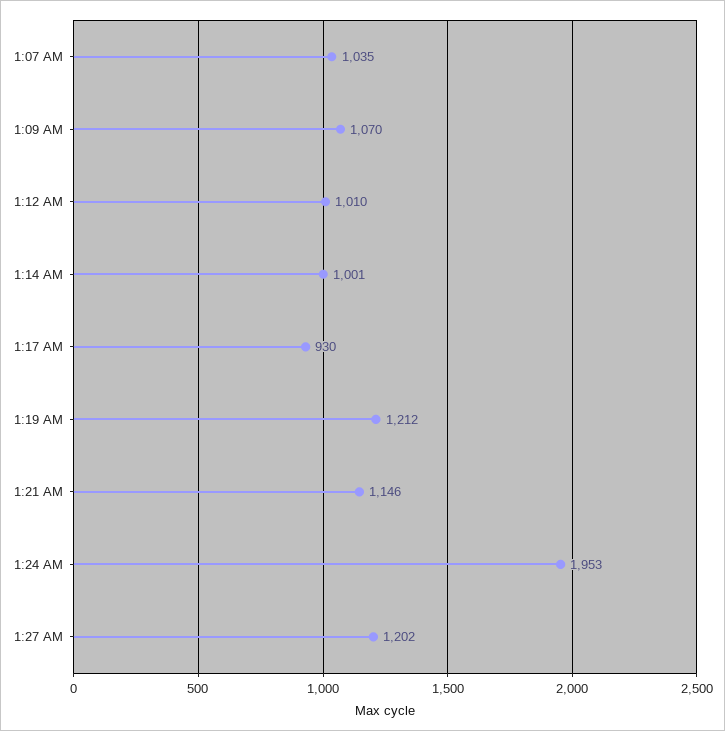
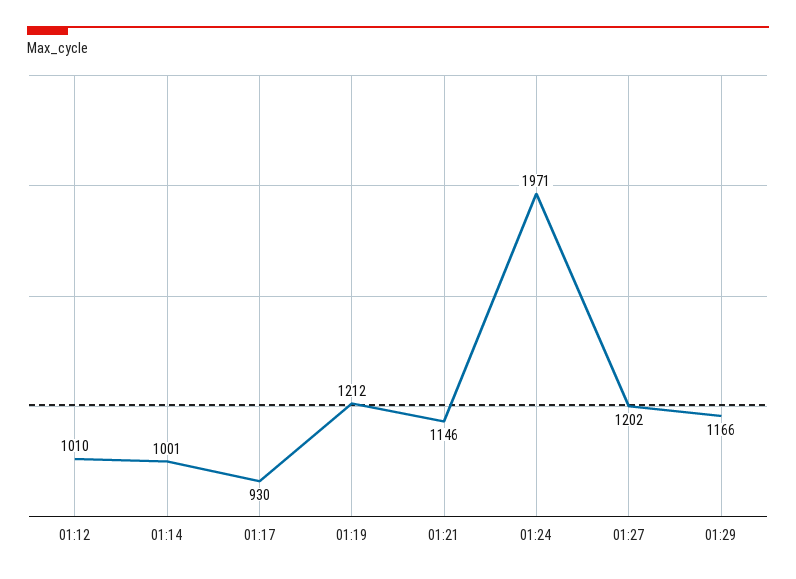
1:07 AM: 1035 -> none
1:09 AM: 1070 -> none
1:24 AM: 1953 -> 1971
01:29: none -> 1166

